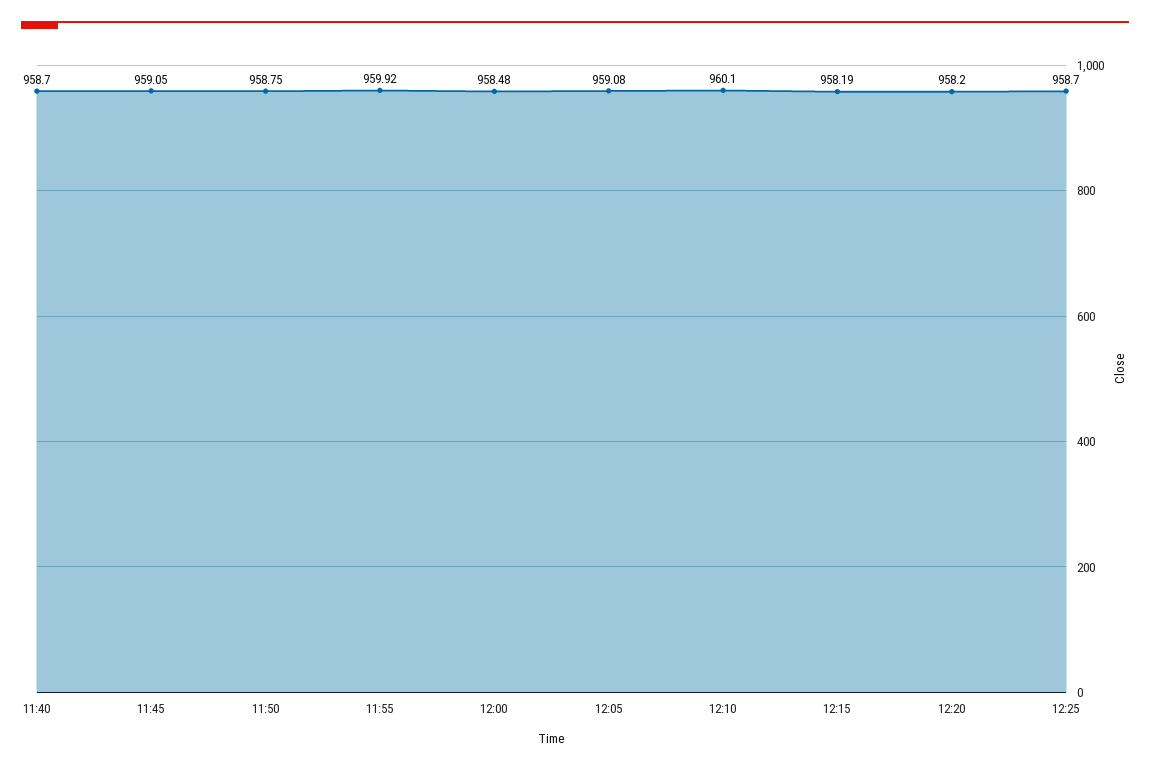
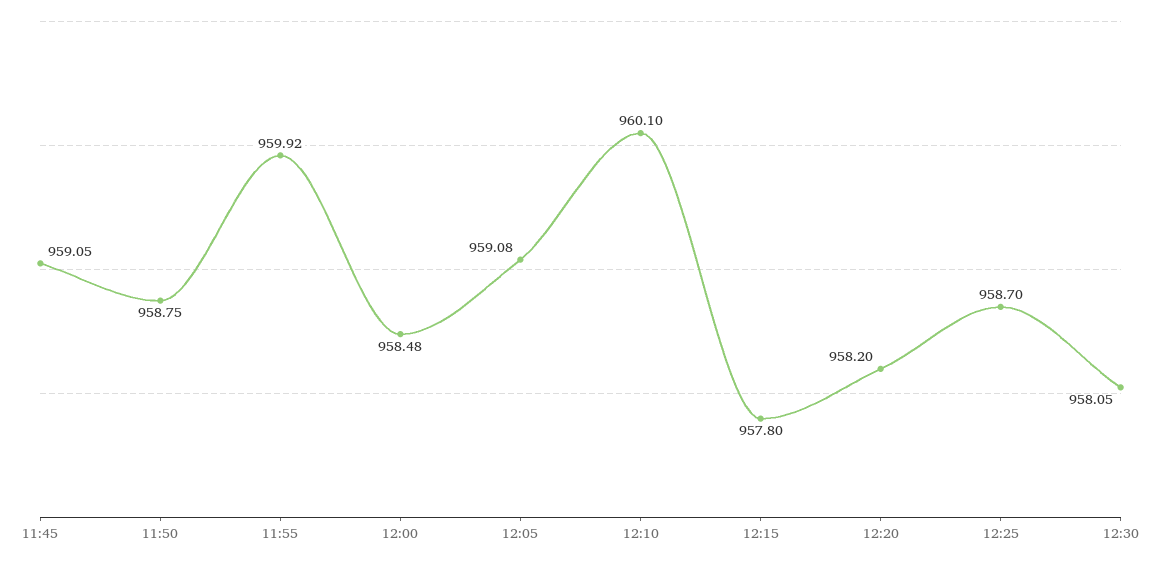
11:40: 958.7 -> none
12:15: 958.19 -> 957.8
12:30: none -> 958.05

